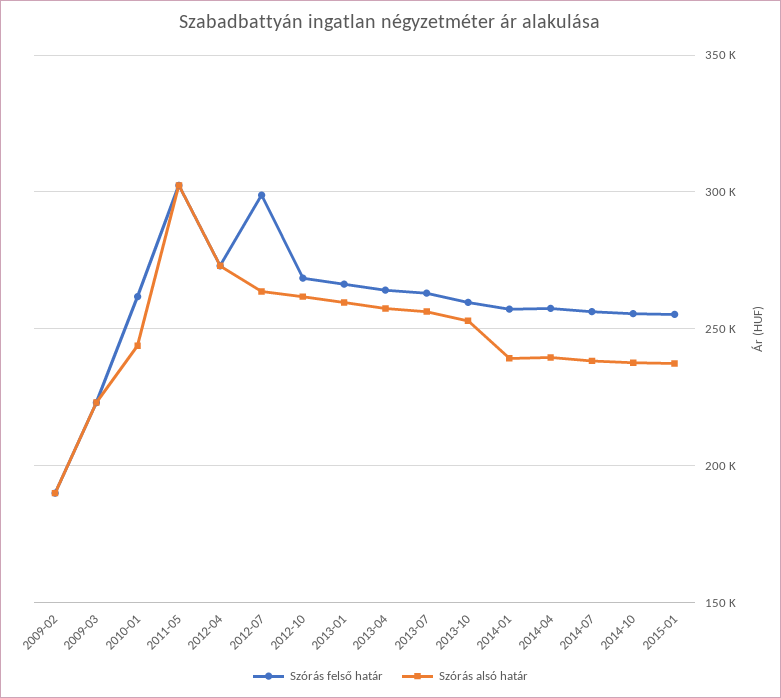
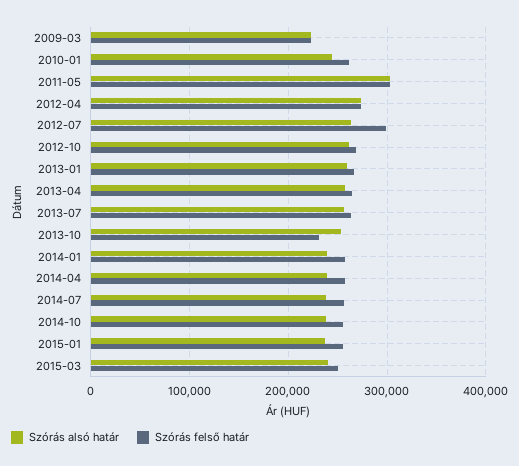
Szórás felső határ, 2009-02: 190000 -> none
Szórás alsó határ, 2009-02: 190000 -> none
Szórás felső határ, 2013-10: 260000 -> 230000
Szórás alsó határ, 2015-03: none -> 240000
Szórás felső határ, 2015-03: none -> 250000

